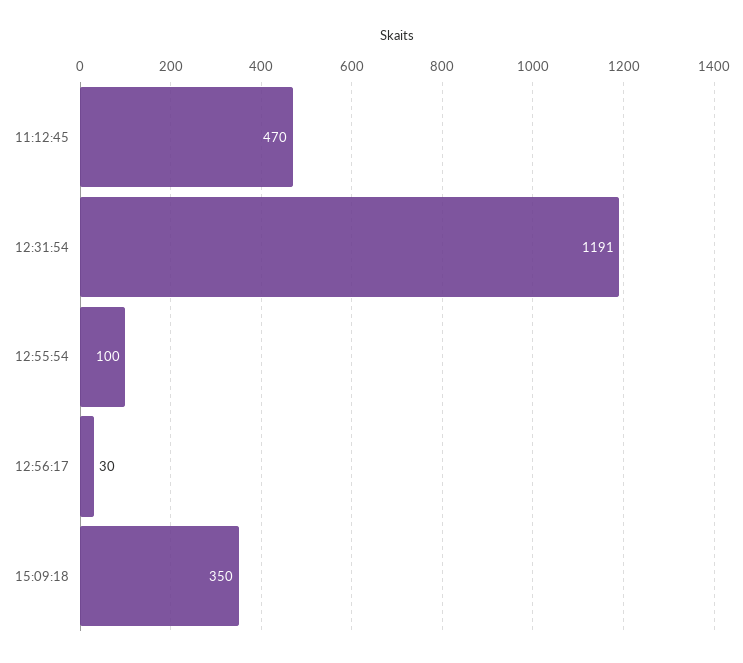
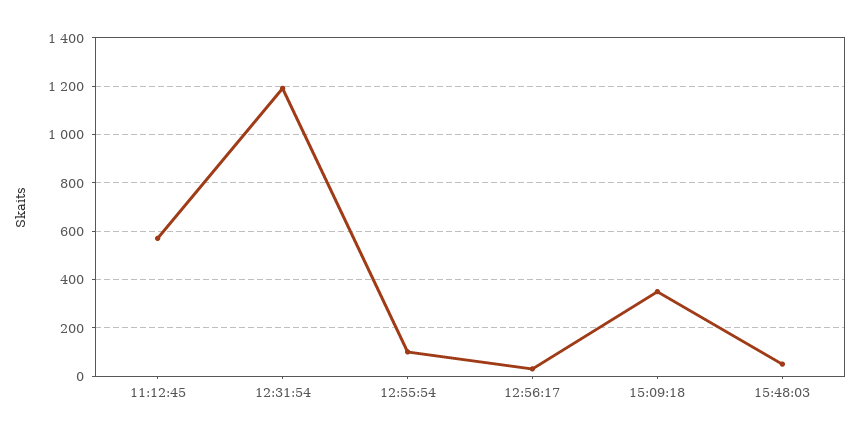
11:12:45: 470 -> 575
15:48:03: none -> 50

